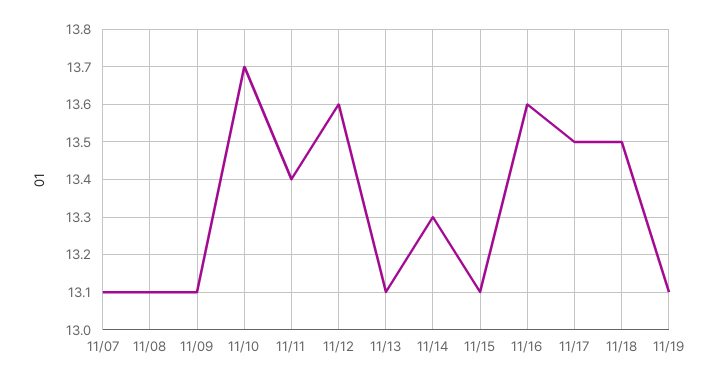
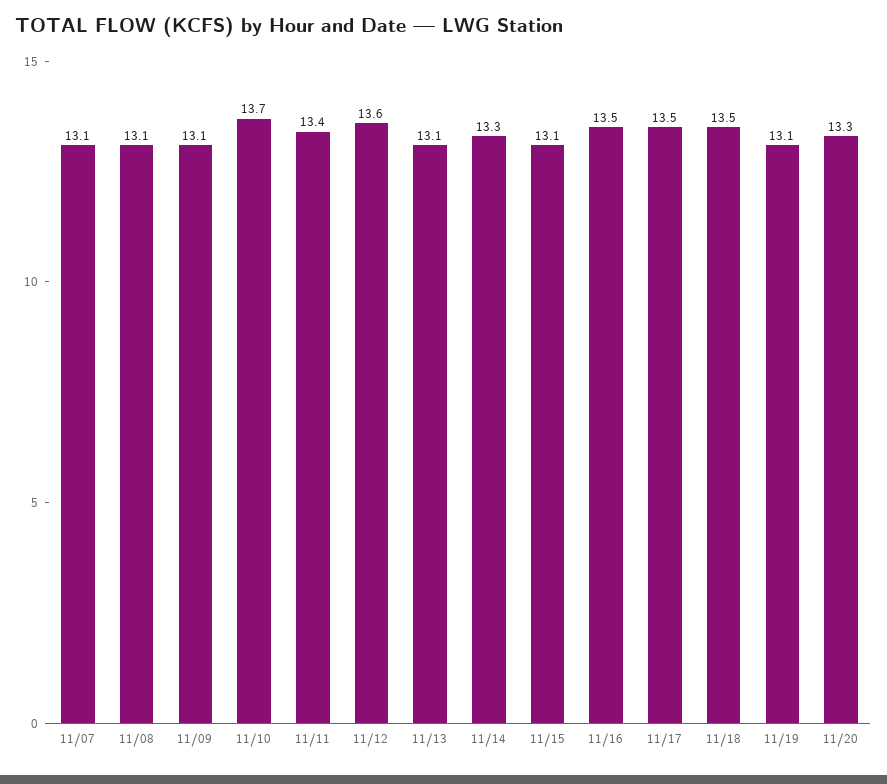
11/16: 13.6 -> 13.5
11/20: none -> 13.3

